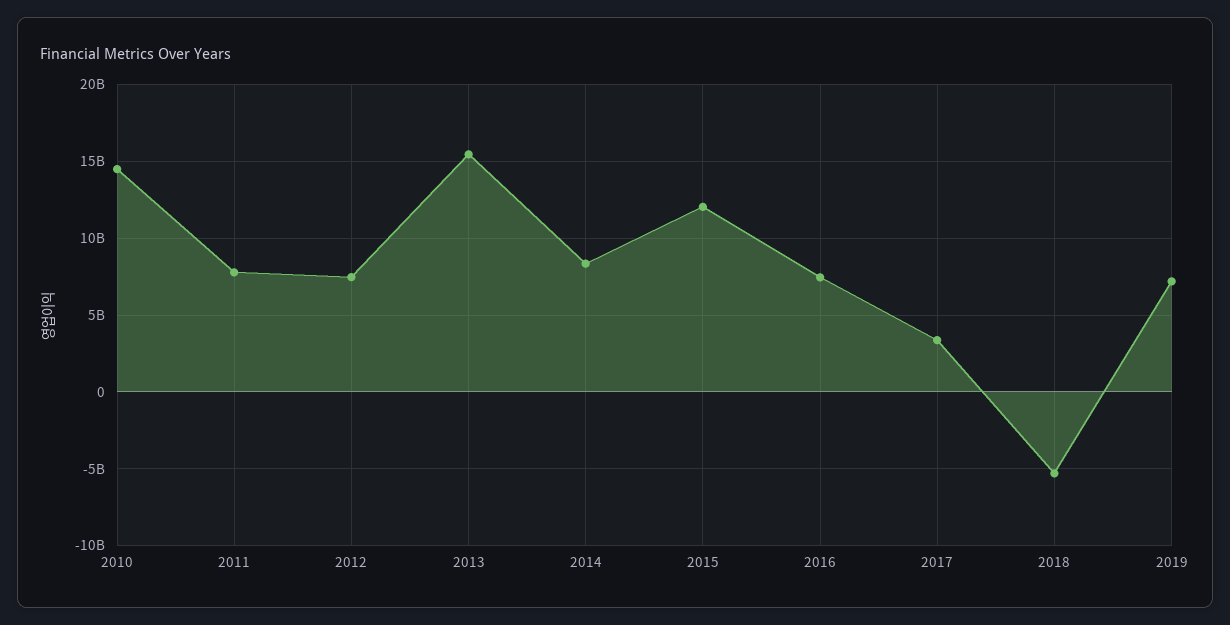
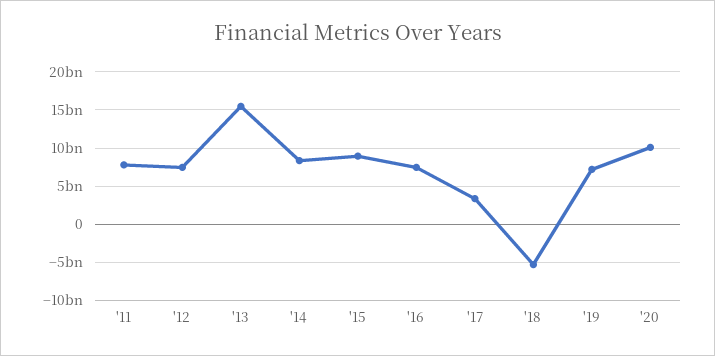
2010: 14500000000 -> none
2015: 12000000000 -> 9000000000
'20: none -> 10000000000

